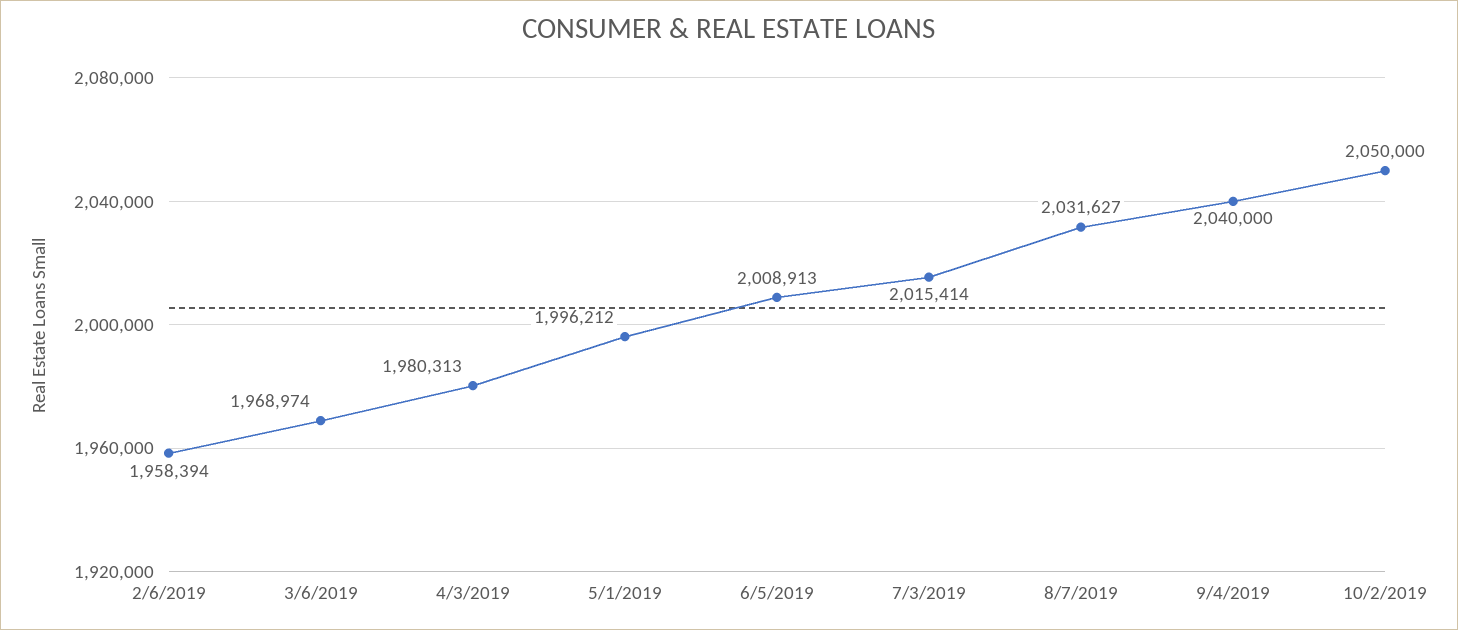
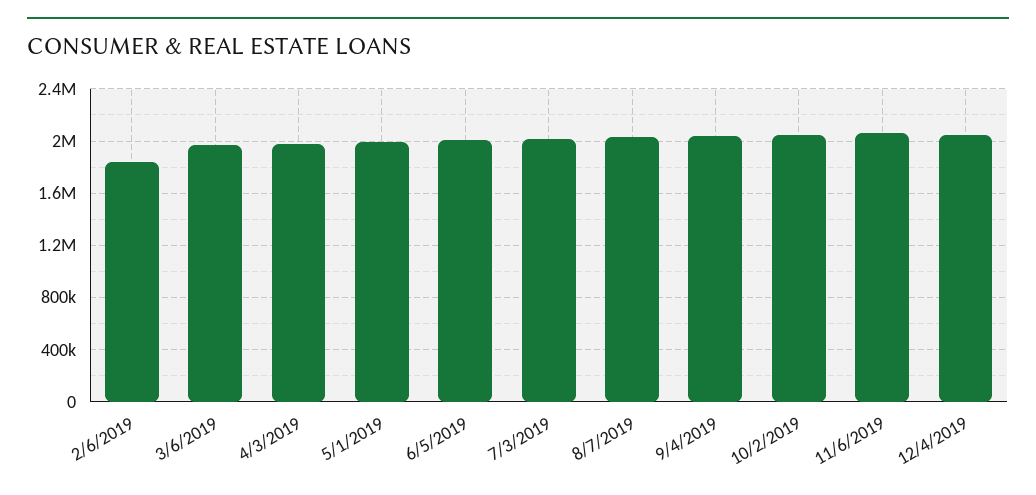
2/6/2019: 1958394 -> 1850000
11/6/2019: none -> 2050000
12/4/2019: none -> 2050000

